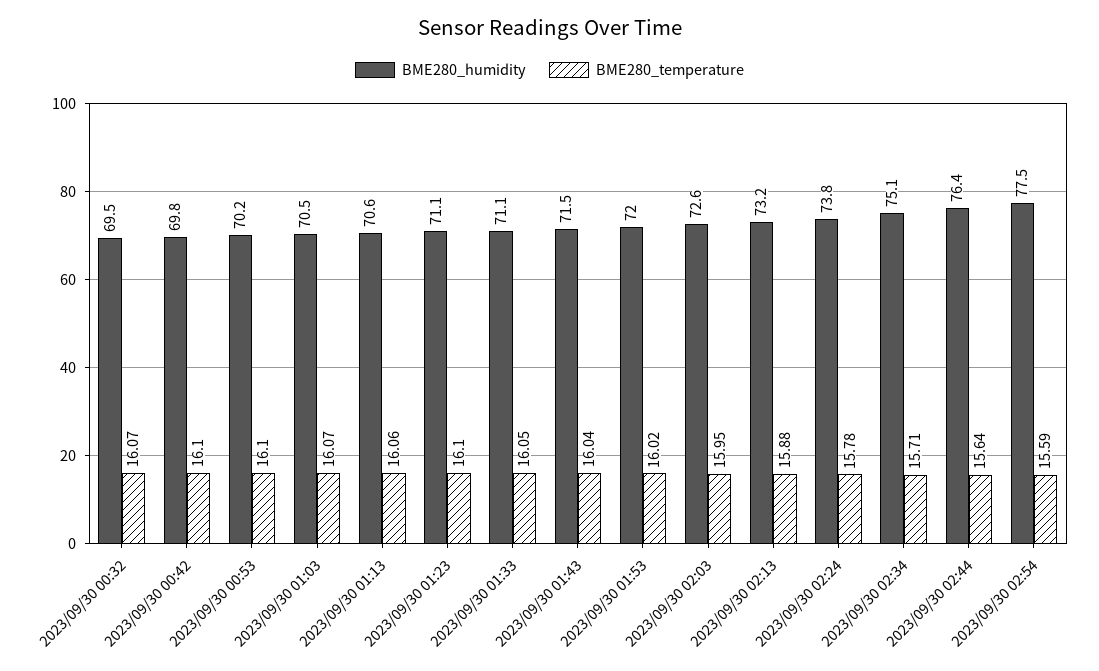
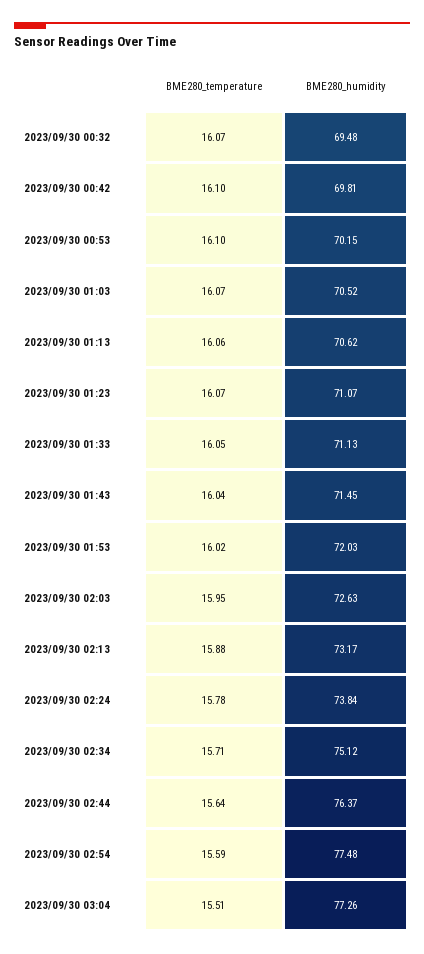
BME280_temperature, 2023/09/30 01:23: 16.1 -> 16.07
BME280_temperature, 2023/09/30 03:04: none -> 15.51
BME280_humidity, 2023/09/30 03:04: none -> 77.26

